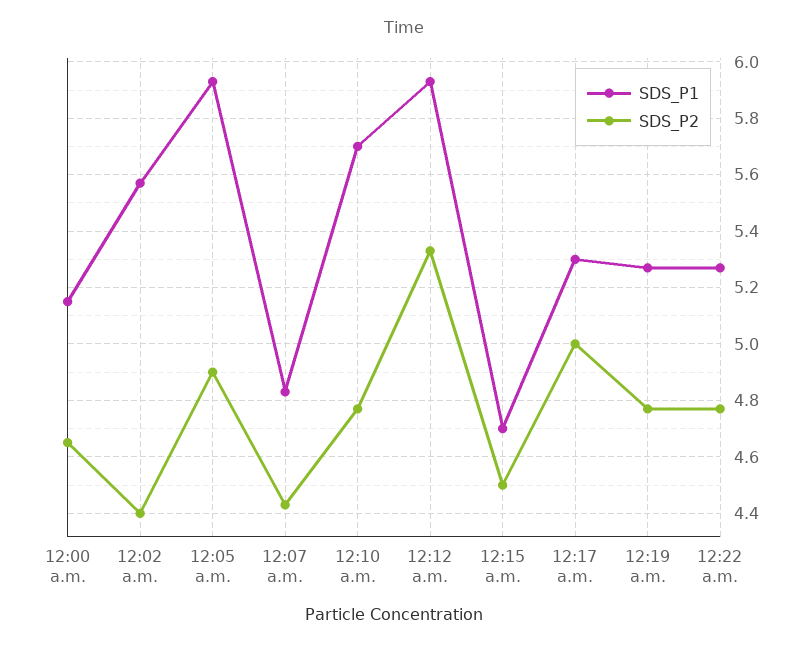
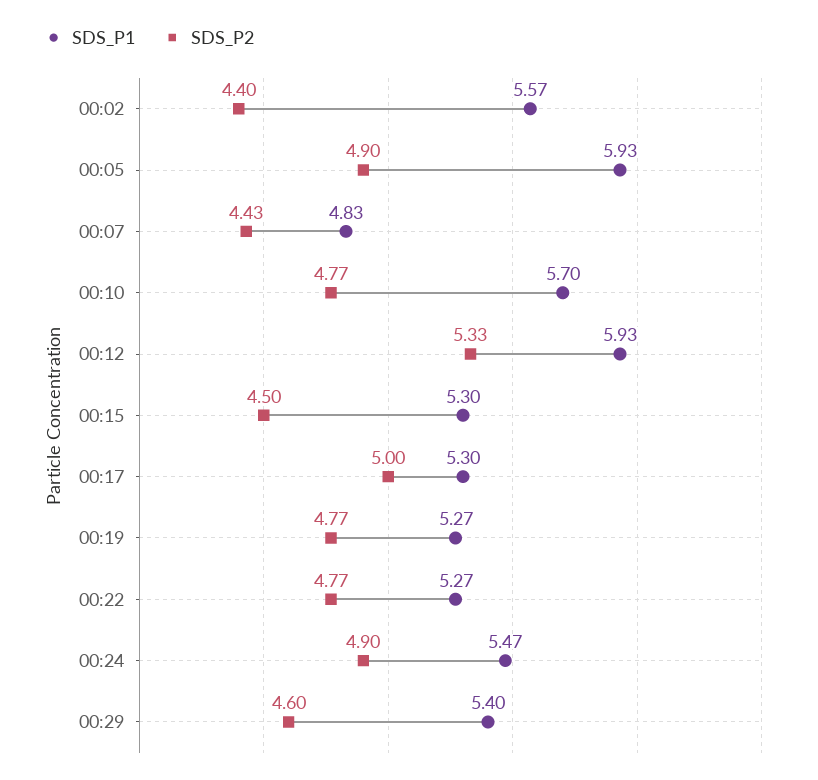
SDS_P1, 12:00 a.m.: 5.15 -> none
SDS_P2, 12:00 a.m.: 4.65 -> none
SDS_P1, 12:15 a.m.: 4.7 -> 5.3
SDS_P1, 00:24: none -> 5.47
SDS_P2, 00:24: none -> 4.9
SDS_P1, 00:29: none -> 5.4
SDS_P2, 00:29: none -> 4.6

